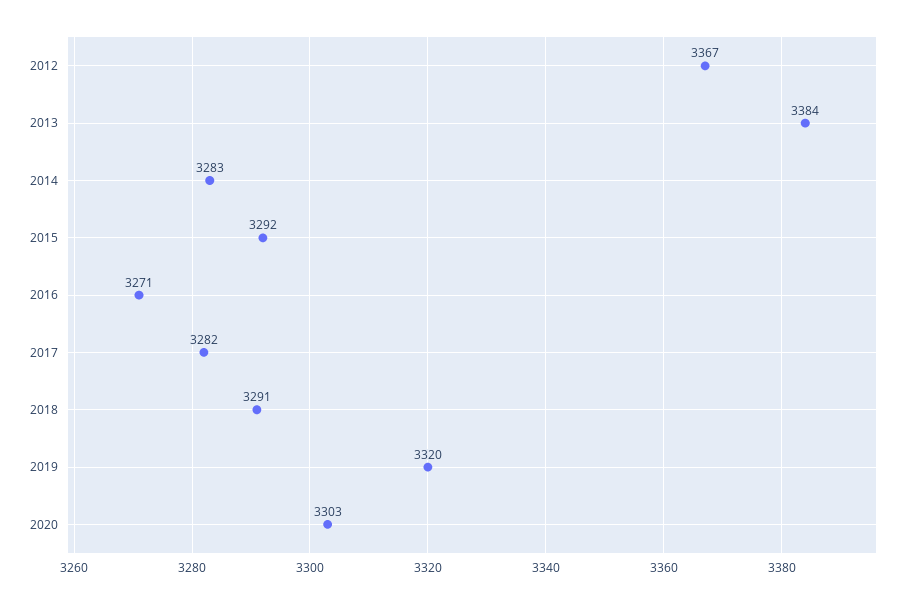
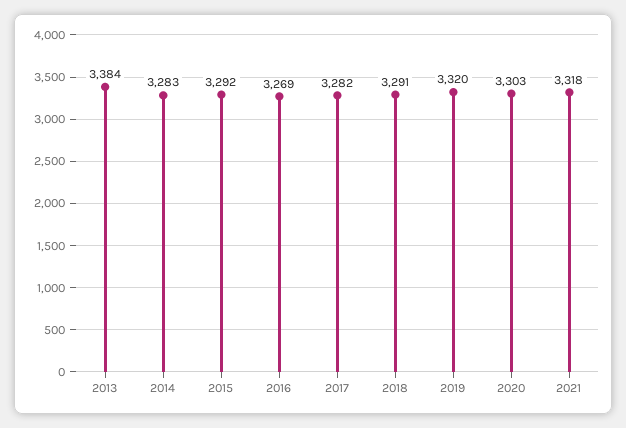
2012: 3367 -> none
2016: 3271 -> 3269
2021: none -> 3318

